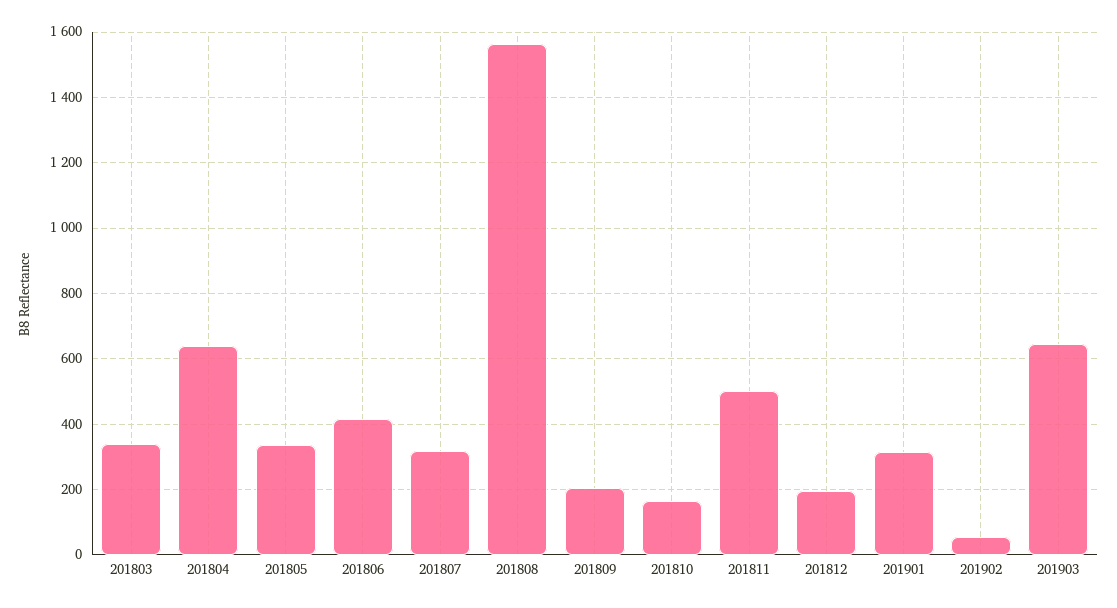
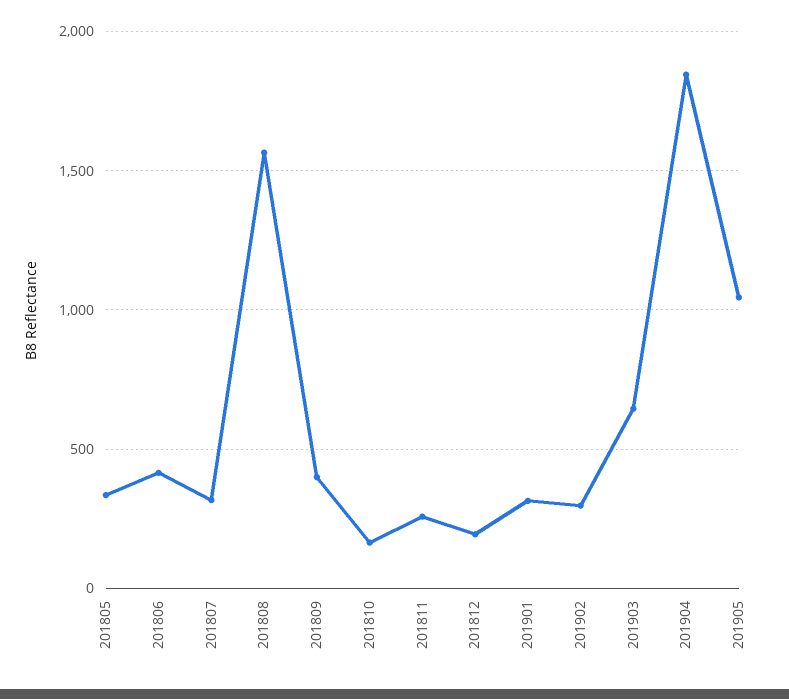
201803: 340 -> none
201804: 640 -> none
201809: 200 -> 400
201811: 500 -> 250
201902: 60 -> 300
201904: none -> 1850
201905: none -> 1050

